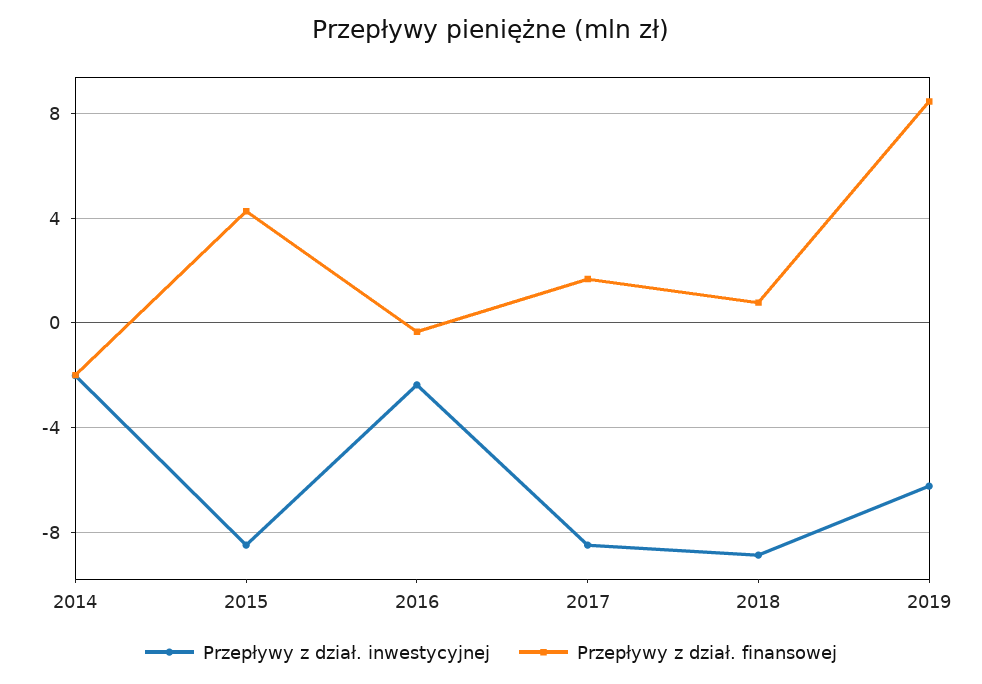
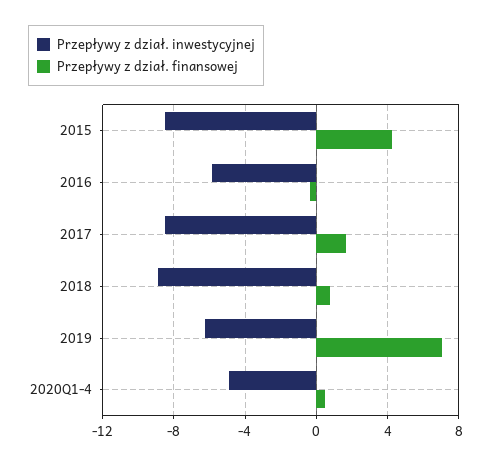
Przepływy z dział. inwestycyjnej, 2014: -2 -> none
Przepływy z dział. finansowej, 2014: -2 -> none
Przepływy z dział. inwestycyjnej, 2016: -2.5 -> -6
Przepływy z dział. finansowej, 2019: 8.5 -> 7
Przepływy z dział. inwestycyjnej, 2020Q1-4: none -> -5
Przepływy z dział. finansowej, 2020Q1-4: none -> 0.5

